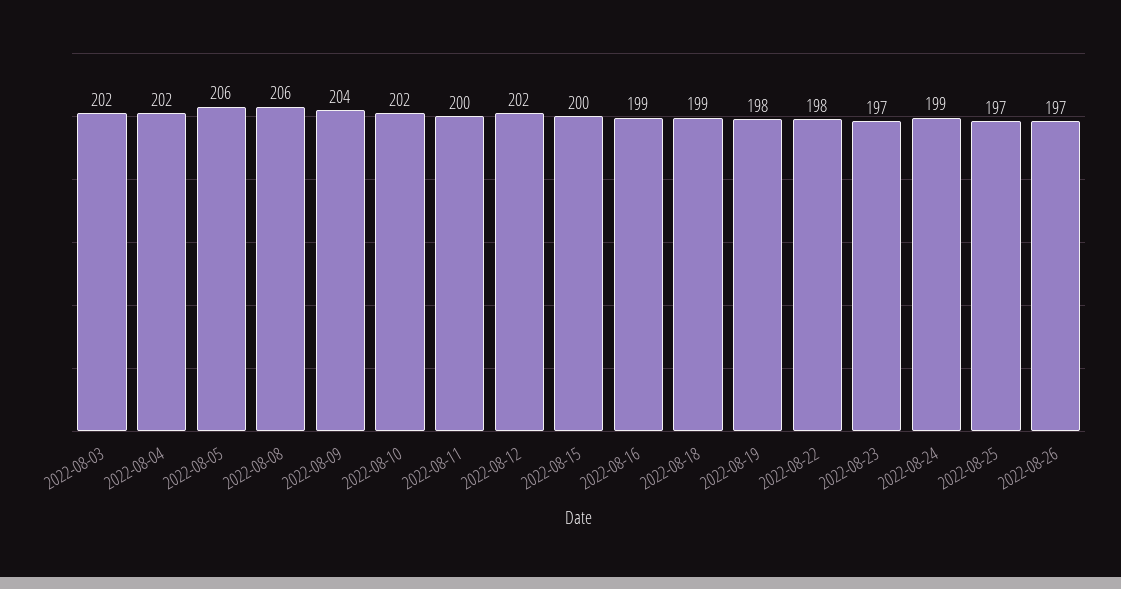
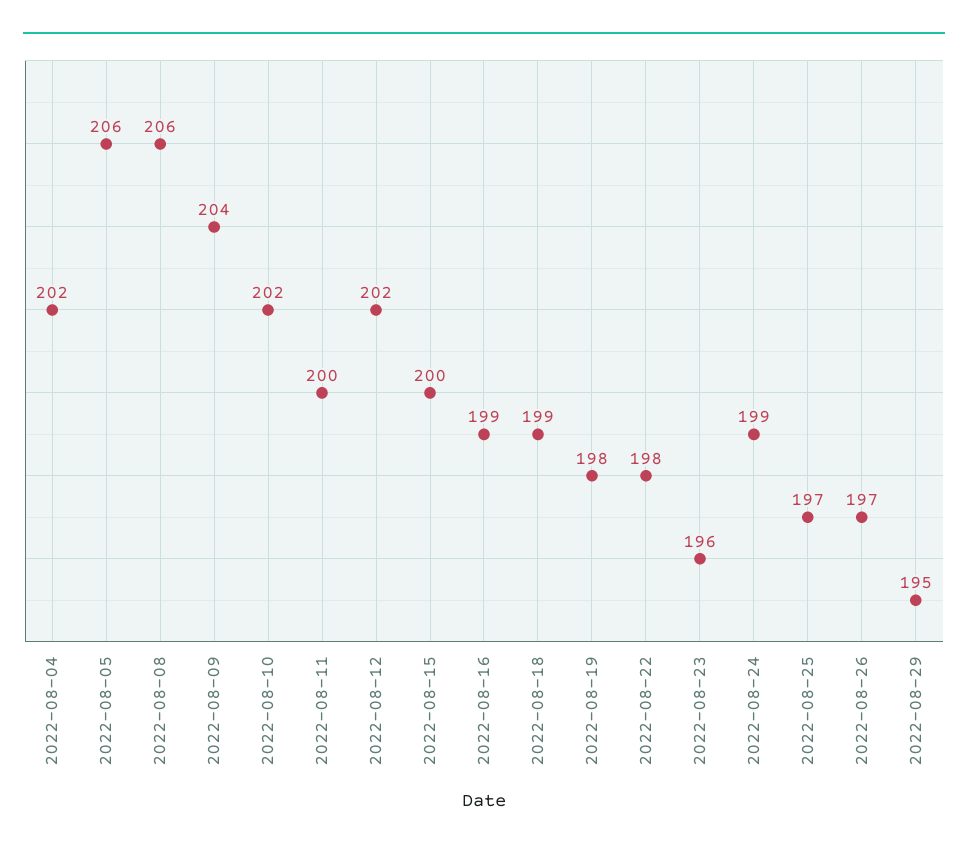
2022-08-03: 202 -> none
2022-08-23: 197 -> 196
2022-08-29: none -> 195

